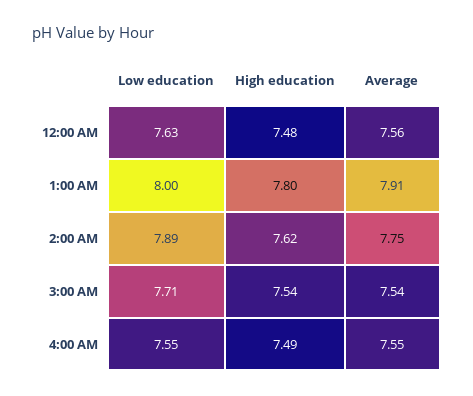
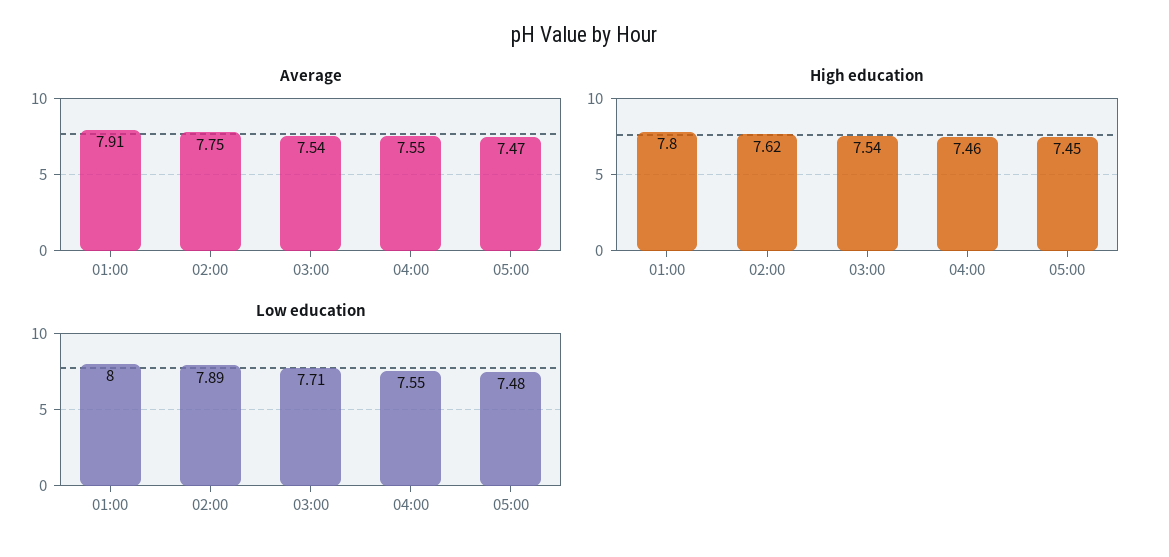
Low education, 12:00 AM: 7.63 -> none
High education, 12:00 AM: 7.48 -> none
Average, 12:00 AM: 7.56 -> none
High education, 4:00 AM: 7.49 -> 7.46
Average, 05:00: none -> 7.47
High education, 05:00: none -> 7.45
Low education, 05:00: none -> 7.48

